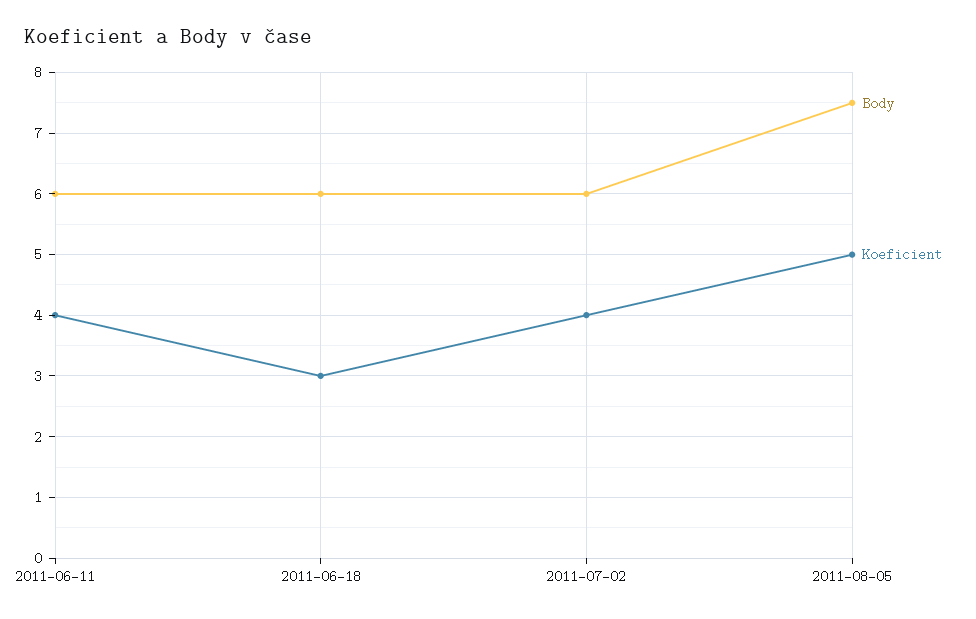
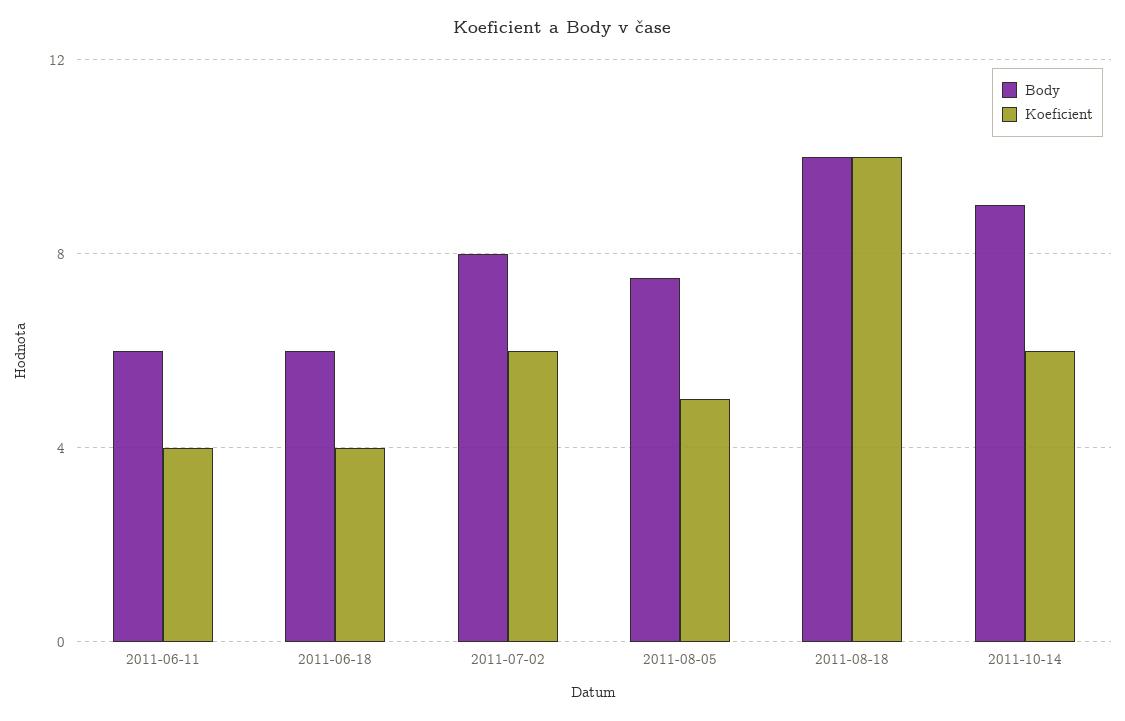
Koeficient, 2011-06-18: 3 -> 4
Body, 2011-07-02: 6 -> 8
Koeficient, 2011-07-02: 4 -> 6
Body, 2011-08-18: none -> 10
Koeficient, 2011-08-18: none -> 10
Body, 2011-10-14: none -> 9
Koeficient, 2011-10-14: none -> 6

